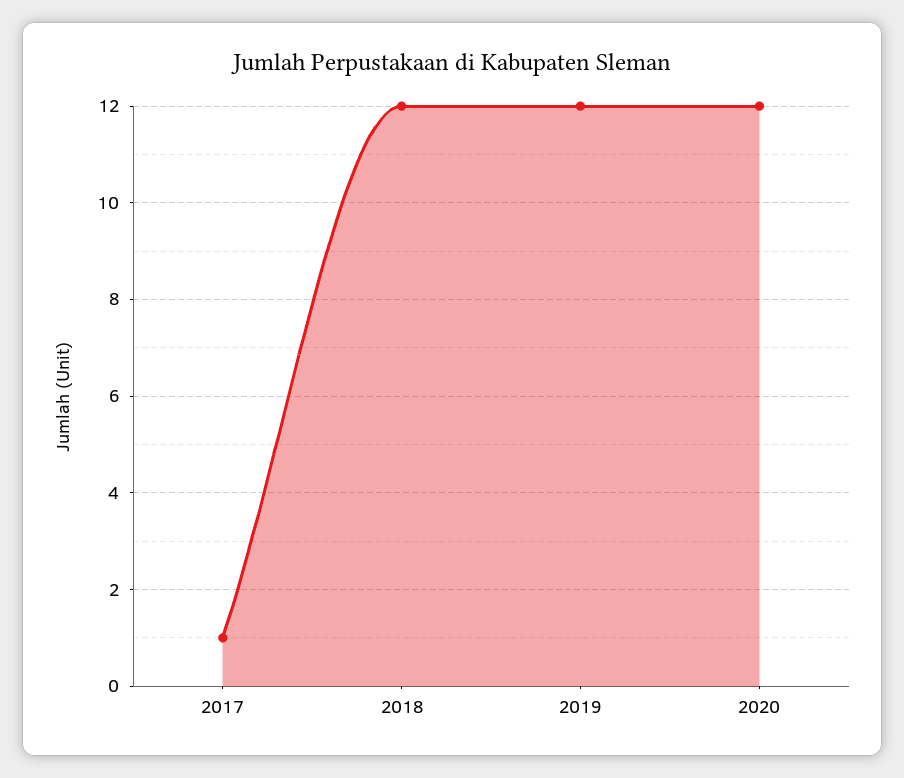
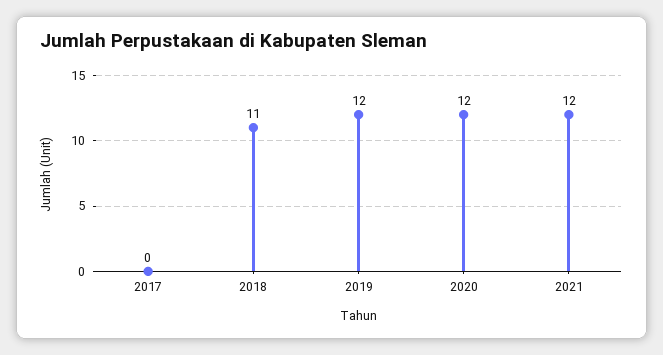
2017: 1 -> 0
2018: 12 -> 11
2021: none -> 12

